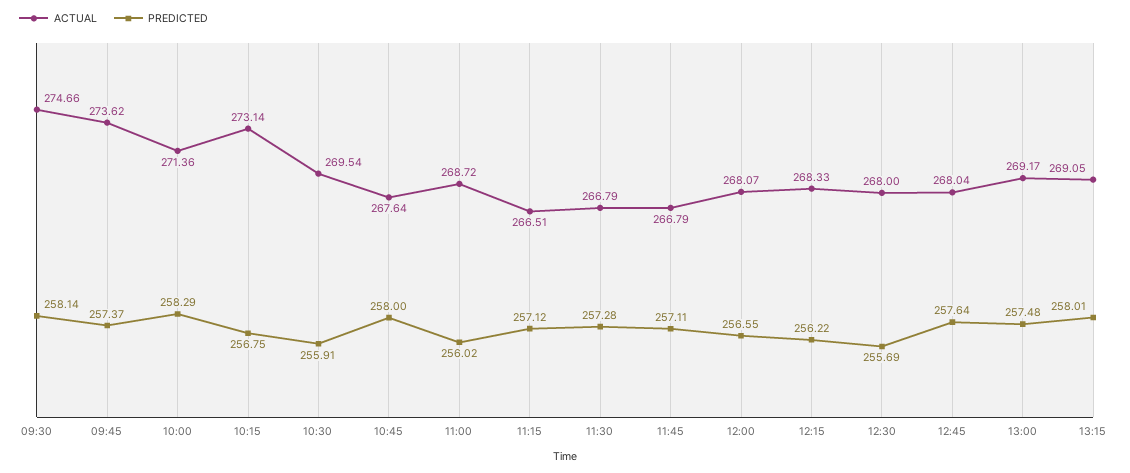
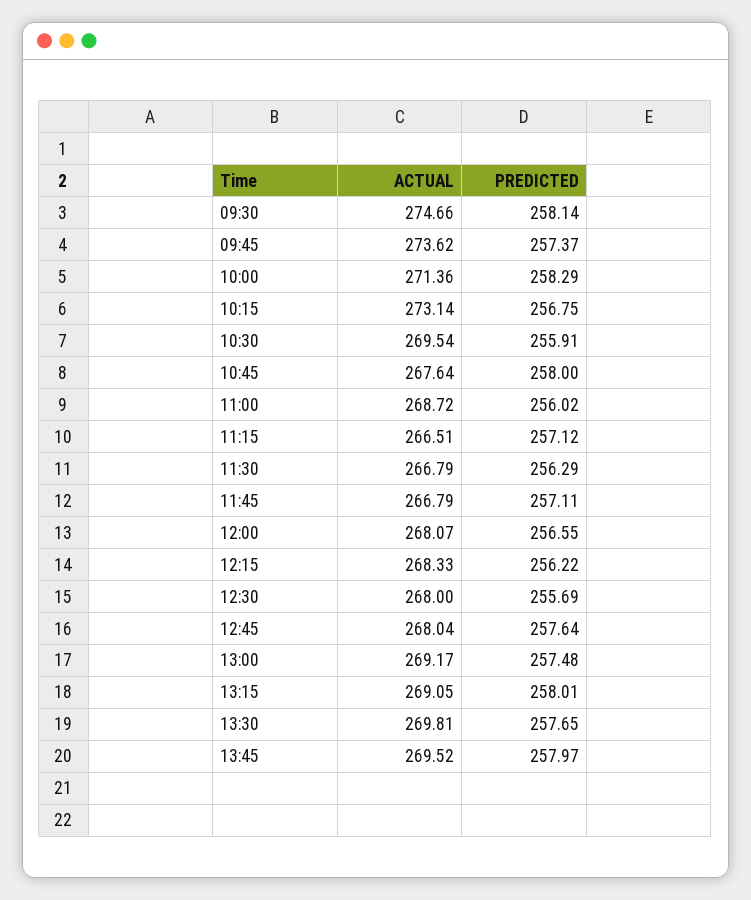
PREDICTED, 11:30: 257.28 -> 256.29
ACTUAL, 13:30: none -> 269.81
PREDICTED, 13:30: none -> 257.65
ACTUAL, 13:45: none -> 269.52
PREDICTED, 13:45: none -> 257.97

